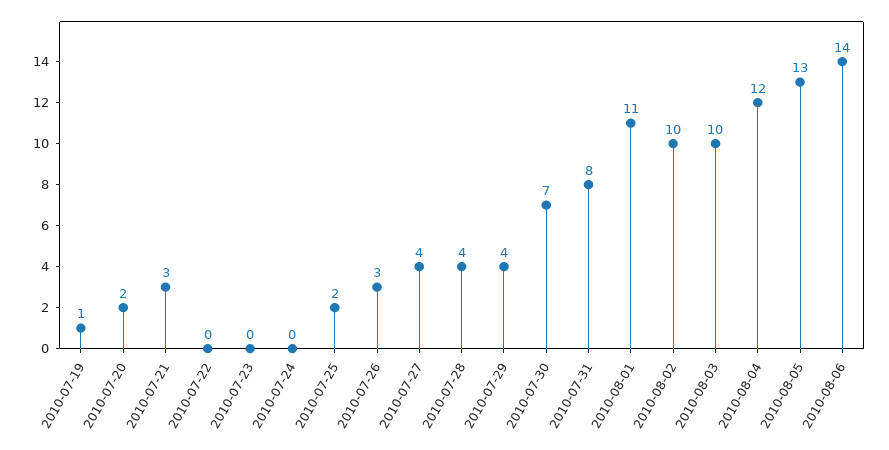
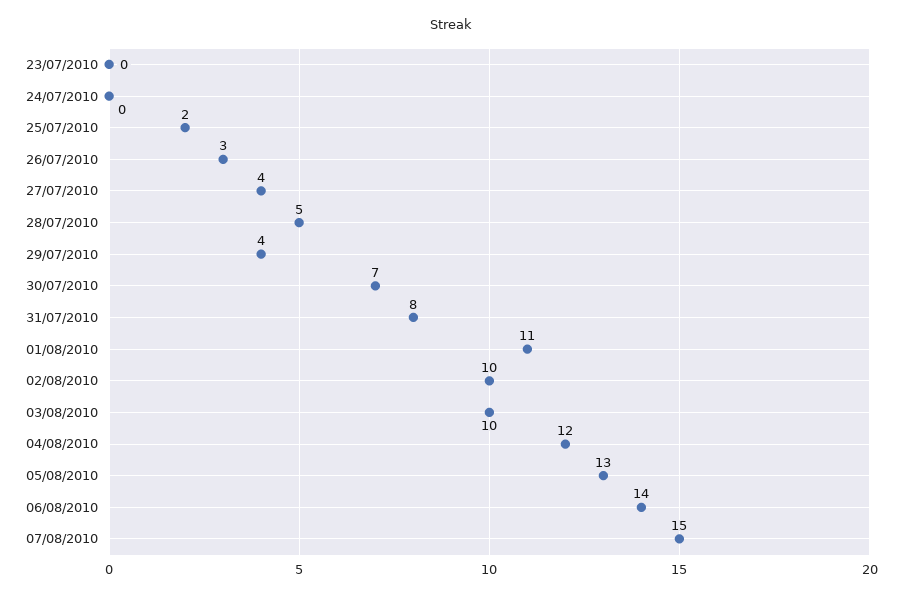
2010-07-19: 1 -> none
2010-07-20: 2 -> none
2010-07-21: 3 -> none
2010-07-22: 0 -> none
2010-07-28: 4 -> 5
07/08/2010: none -> 15

